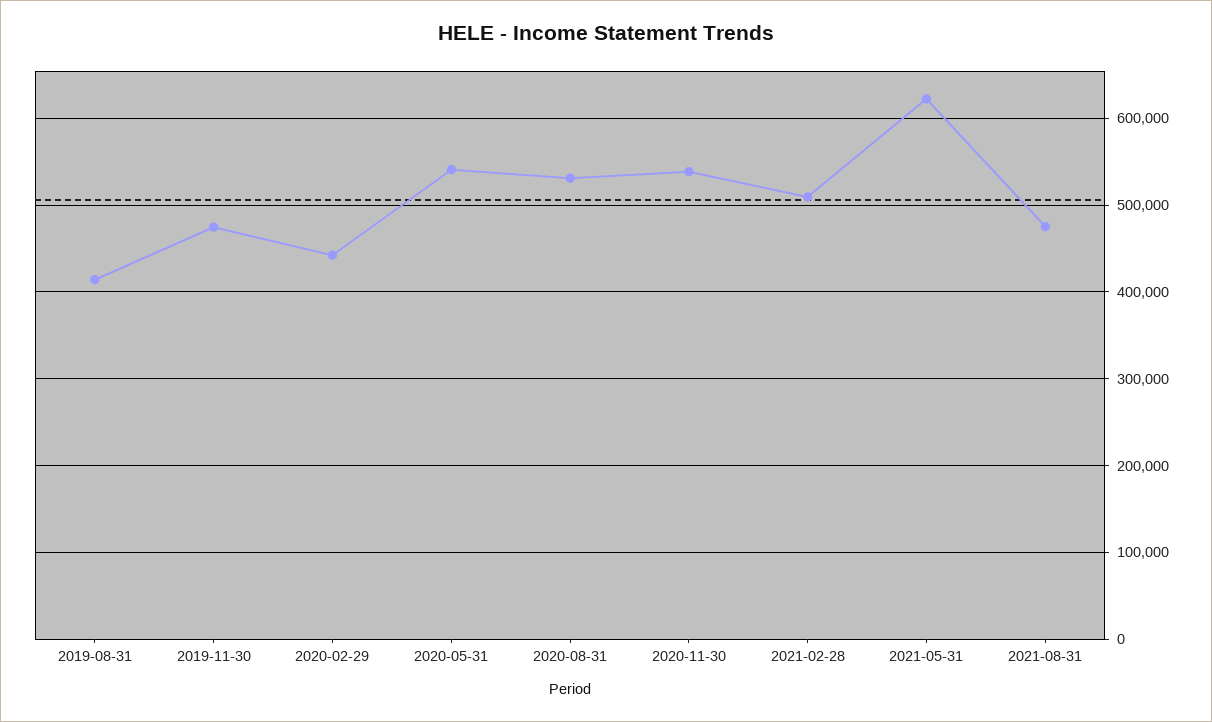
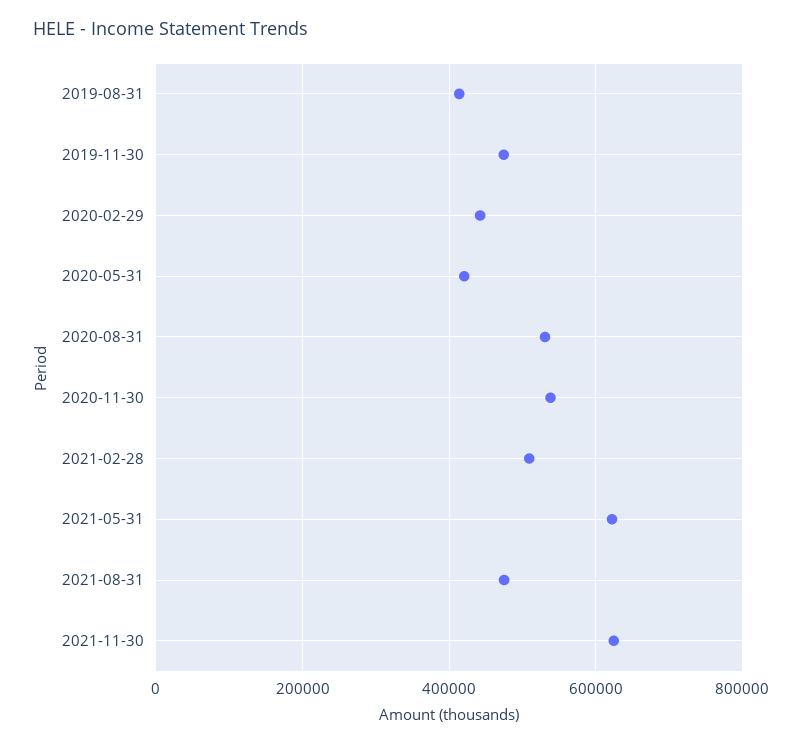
2020-05-31: 540000 -> 420000
2021-11-30: none -> 620000

